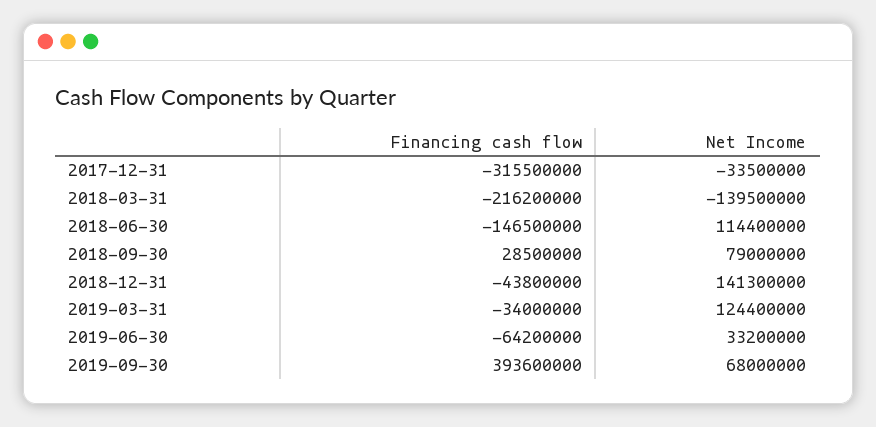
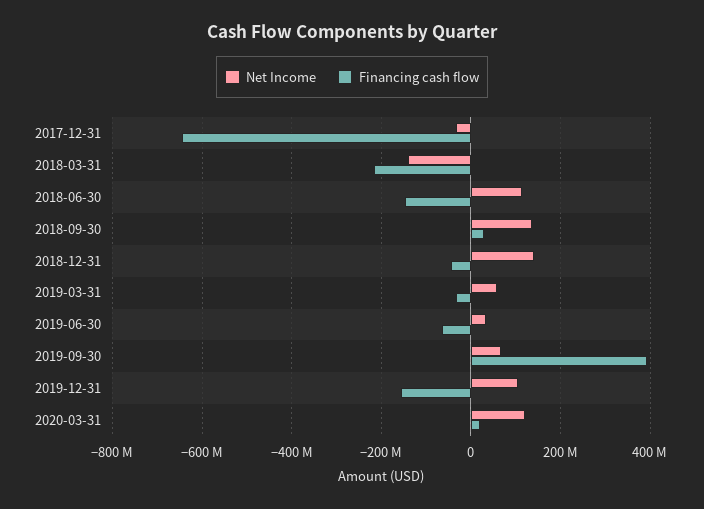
Financing cash flow, 2017-12-31: -315500000 -> -640000000
Net Income, 2018-09-30: 79000000 -> 140000000
Net Income, 2019-03-31: 124400000 -> 60000000
Net Income, 2019-12-31: none -> 100000000
Financing cash flow, 2019-12-31: none -> -160000000
Net Income, 2020-03-31: none -> 120000000
Financing cash flow, 2020-03-31: none -> 20000000

